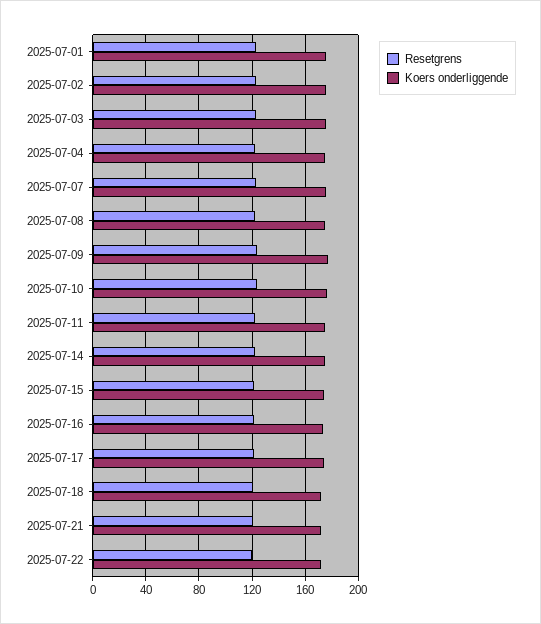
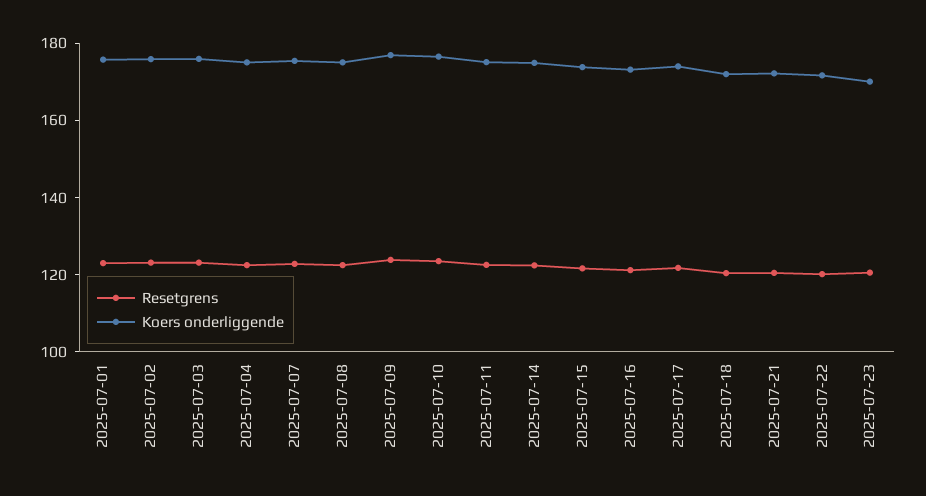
Resetgrens, 2025-07-23: none -> 120
Koers onderliggende, 2025-07-23: none -> 170

